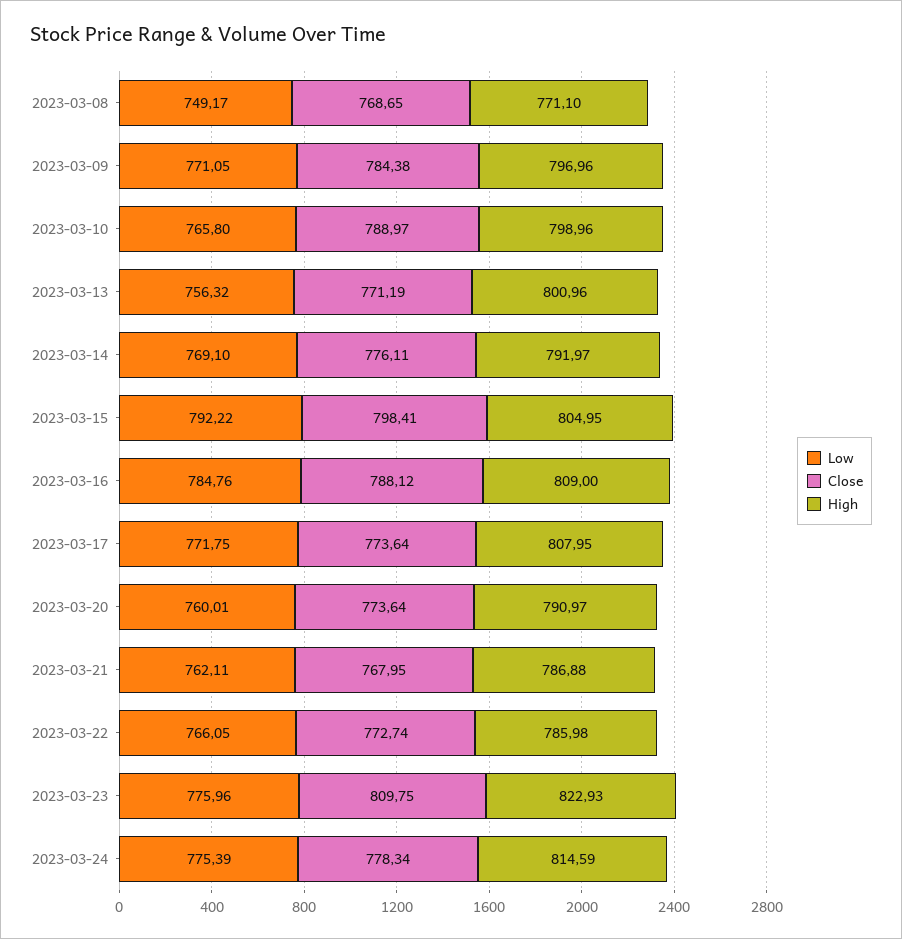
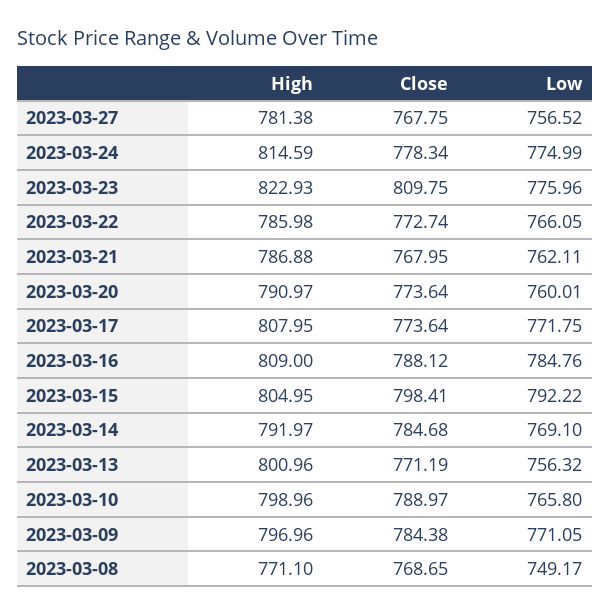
Close, 2023-03-14: 776.11 -> 784.68
Low, 2023-03-24: 775.39 -> 774.99
High, 2023-03-27: none -> 781.38
Close, 2023-03-27: none -> 767.75
Low, 2023-03-27: none -> 756.52

